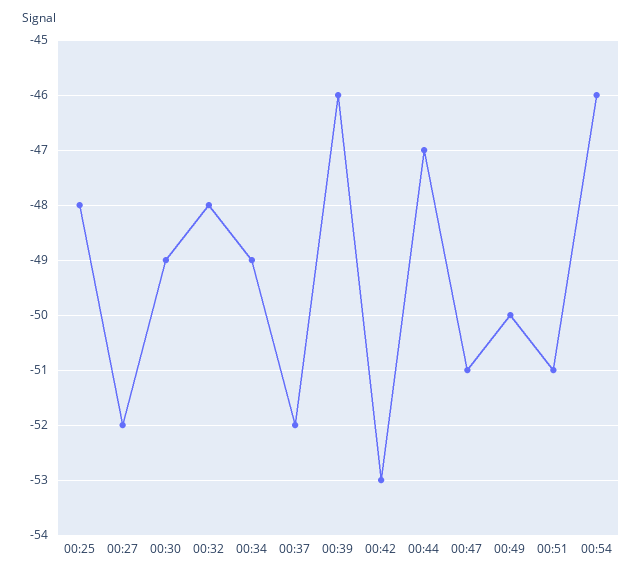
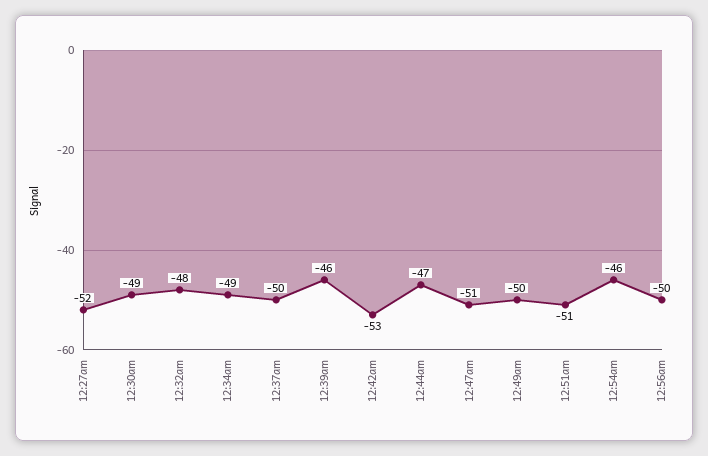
00:25: -48 -> none
00:37: -52 -> -50
12:56am: none -> -50

